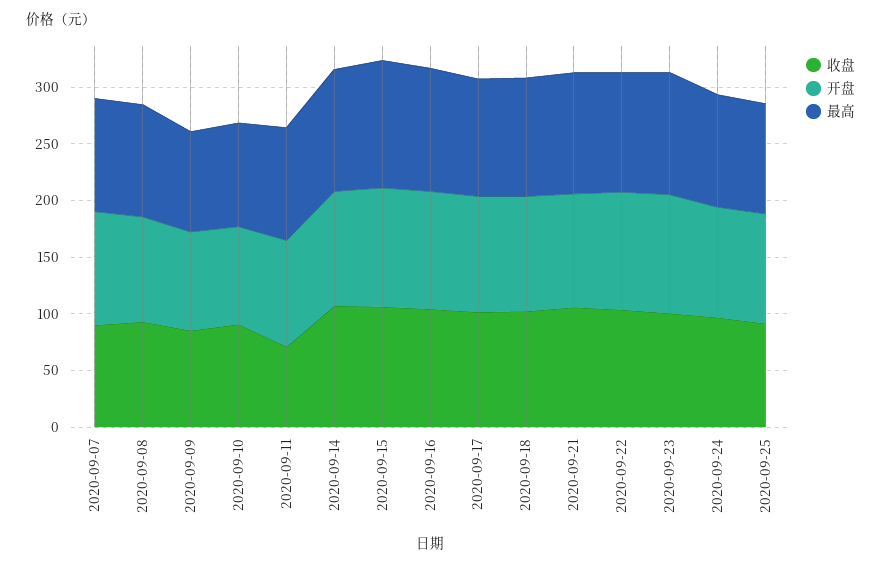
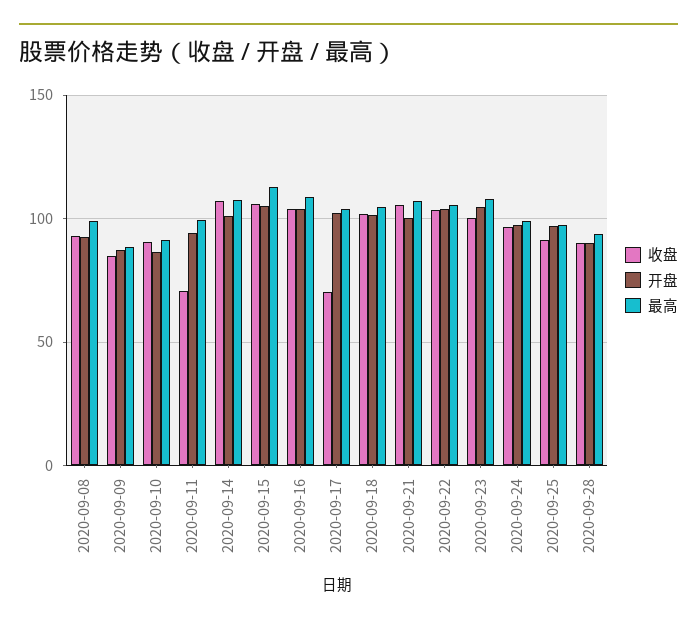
收盘, 2020-09-07: 90 -> none
开盘, 2020-09-07: 100 -> none
最高, 2020-09-07: 100 -> none
收盘, 2020-09-17: 100 -> 70
收盘, 2020-09-28: none -> 90
开盘, 2020-09-28: none -> 90
最高, 2020-09-28: none -> 95

